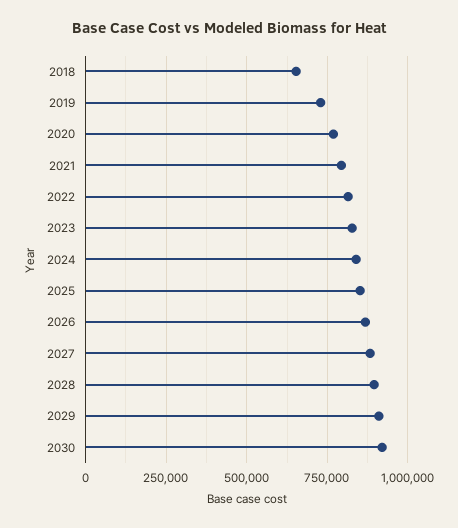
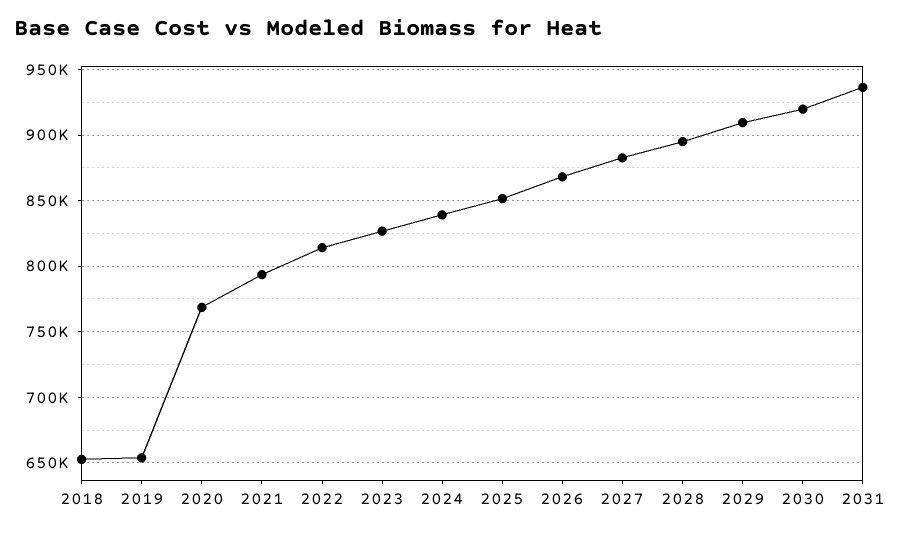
2019: 725000 -> 655000
2031: none -> 935000

